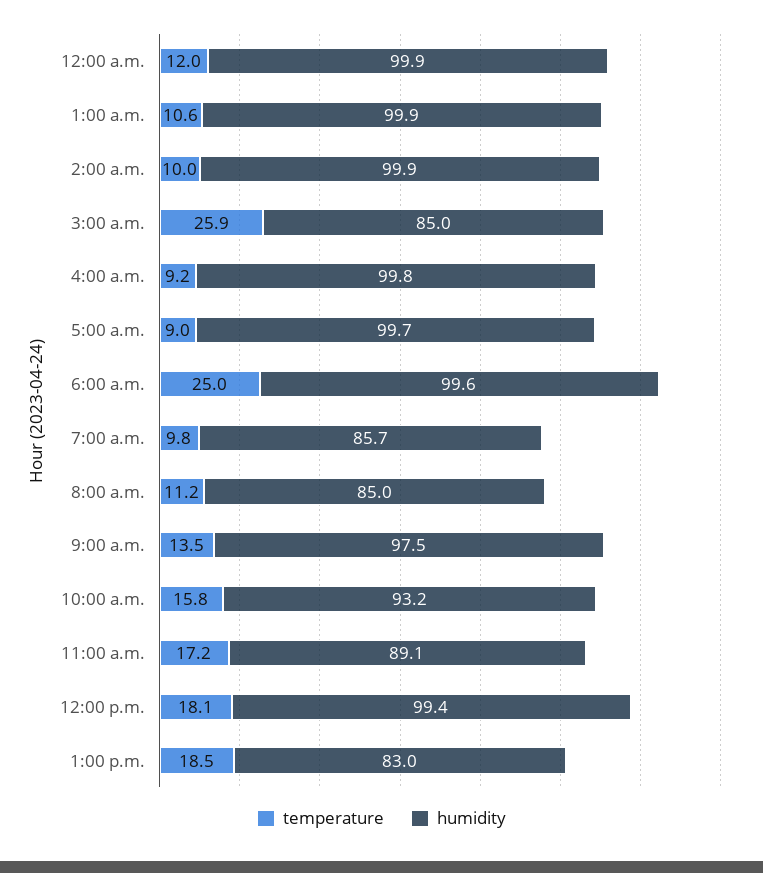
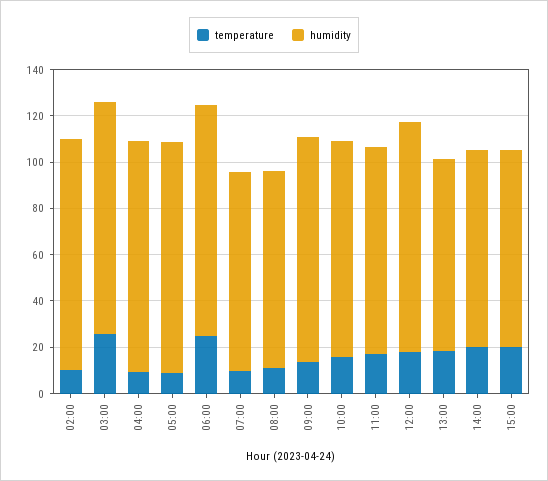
temperature, 12:00 a.m.: 12 -> none
humidity, 12:00 a.m.: 99.9 -> none
temperature, 1:00 a.m.: 10.6 -> none
humidity, 1:00 a.m.: 99.9 -> none
humidity, 3:00 a.m.: 85 -> 100
temperature, 14:00: none -> 20
humidity, 14:00: none -> 85
temperature, 15:00: none -> 20
humidity, 15:00: none -> 85

